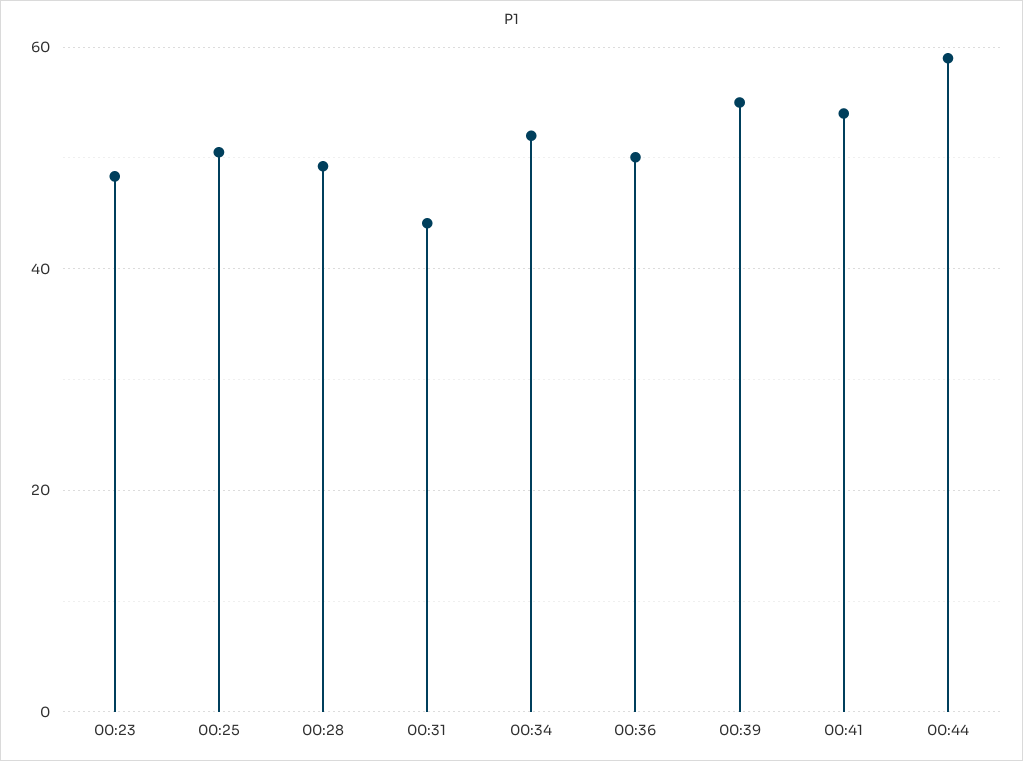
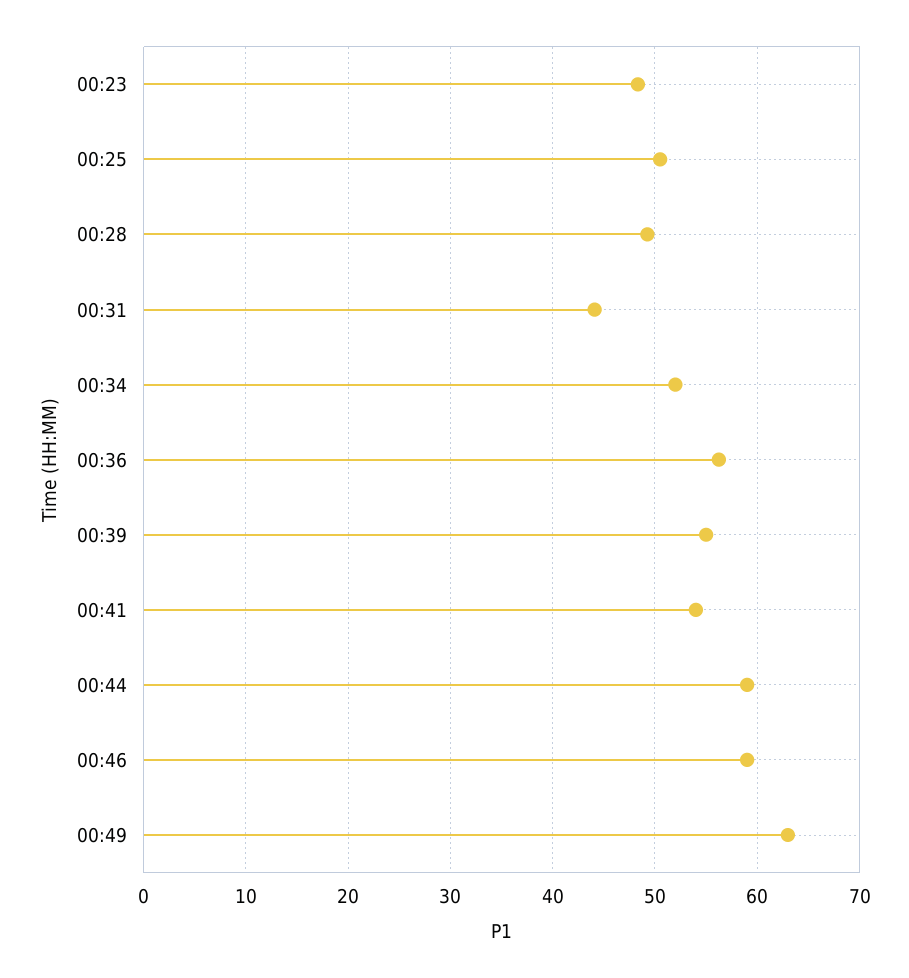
00:36: 50 -> 56
00:46: none -> 59
00:49: none -> 63

